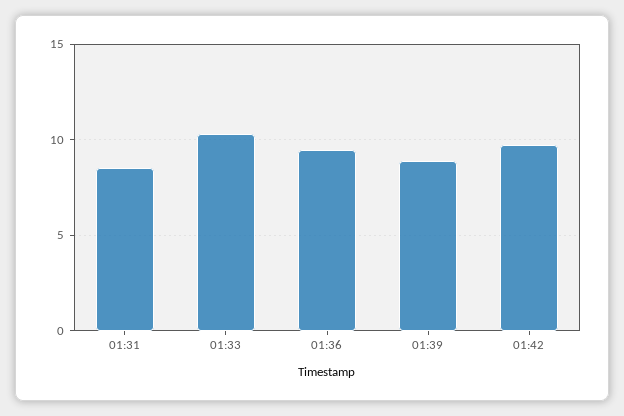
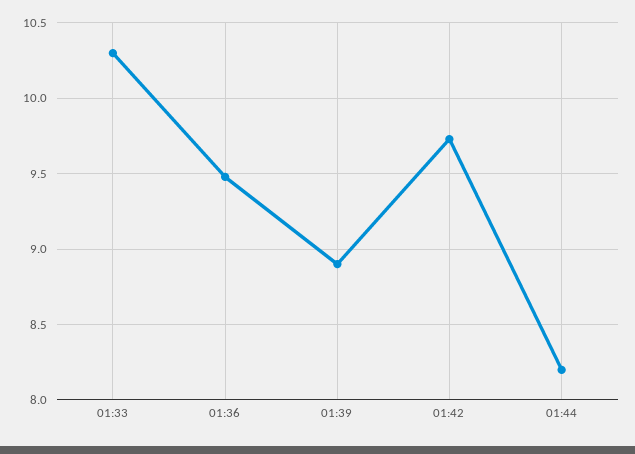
01:31: 8.5 -> none
01:44: none -> 8.2

